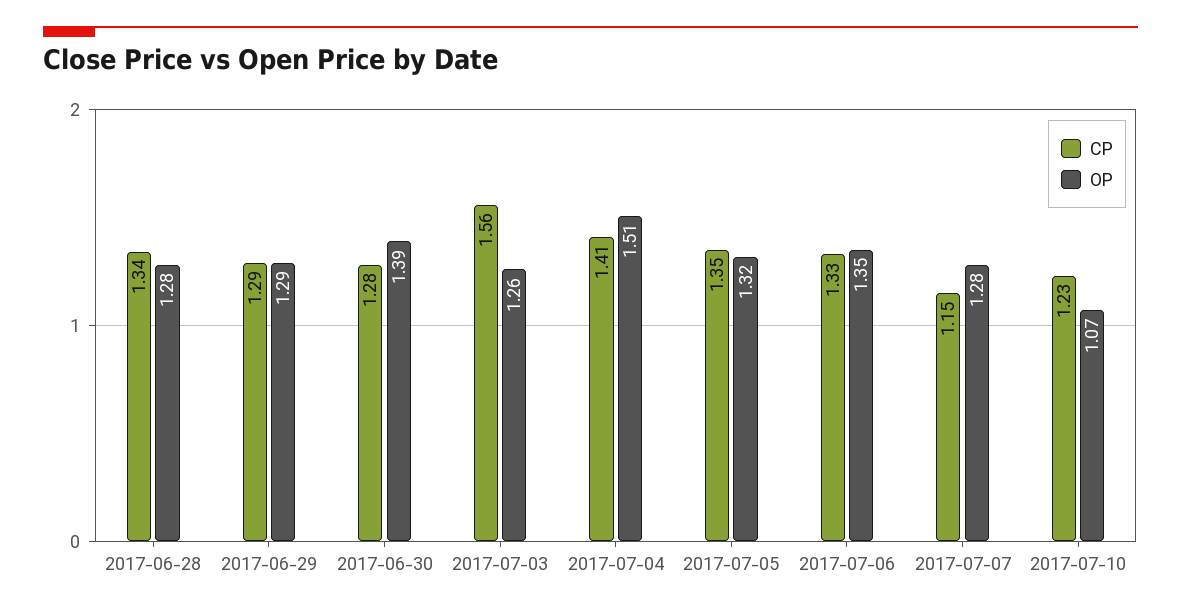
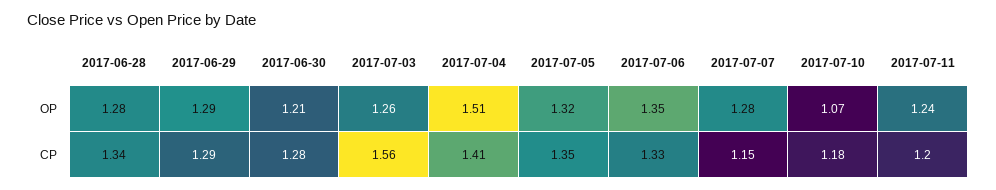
OP, 2017-06-30: 1.39 -> 1.21
CP, 2017-07-10: 1.23 -> 1.18
OP, 2017-07-11: none -> 1.24
CP, 2017-07-11: none -> 1.2

